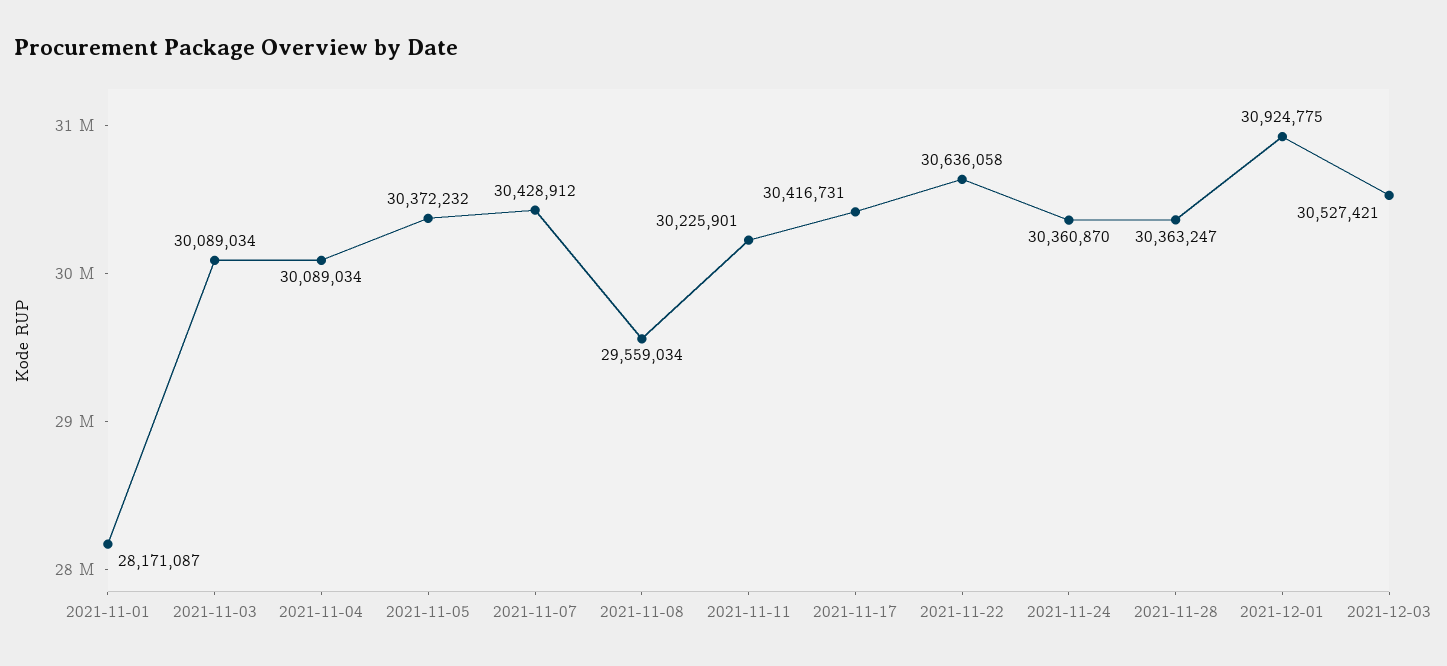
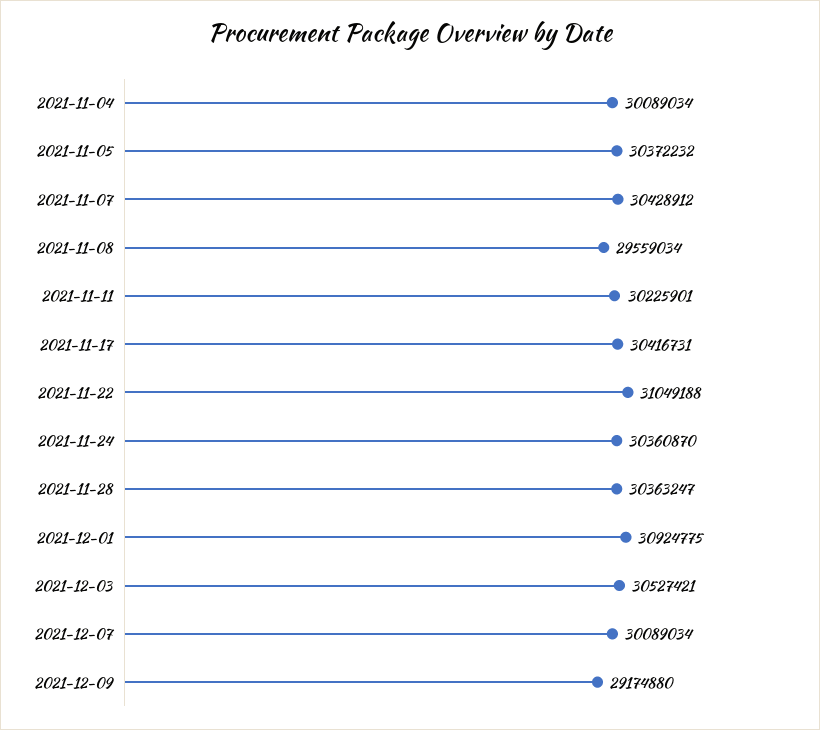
2021-11-01: 28171087 -> none
2021-11-03: 30089034 -> none
2021-11-22: 30636058 -> 31049188
2021-12-07: none -> 30089034
2021-12-09: none -> 29174880

